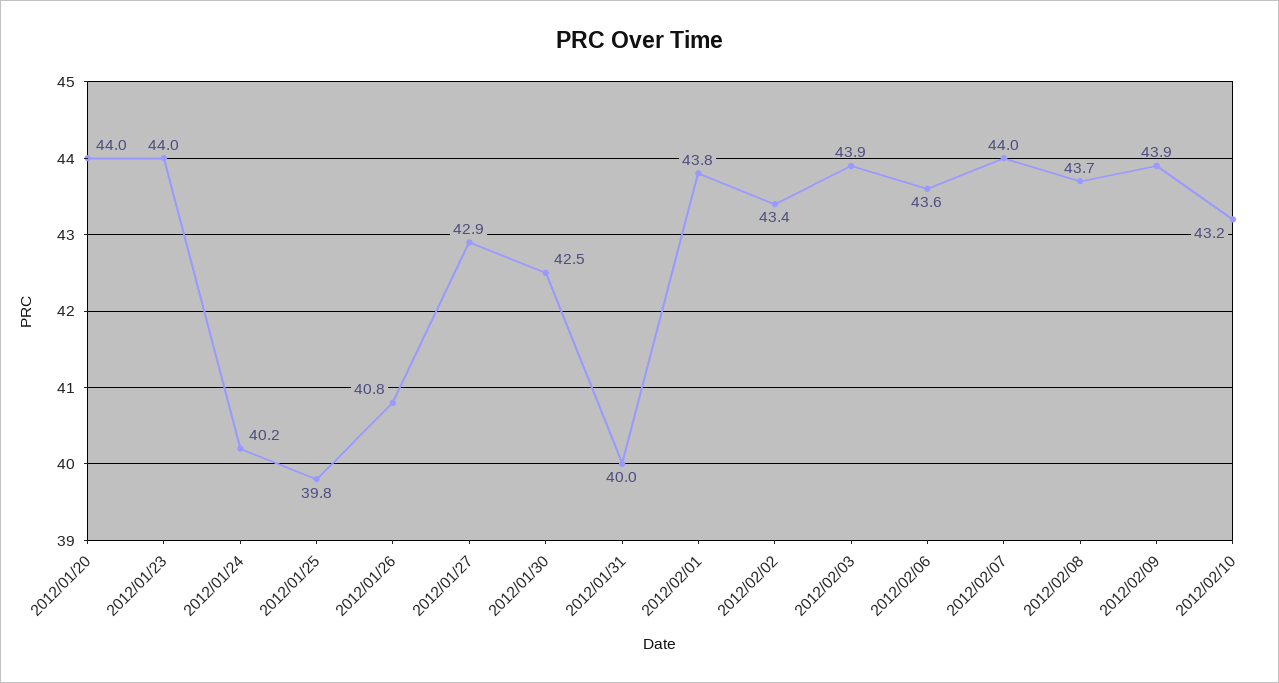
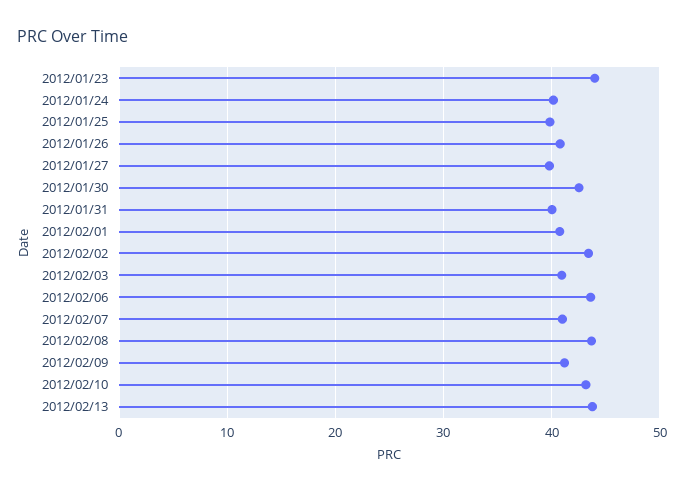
2012/01/20: 44 -> none
2012/01/27: 42.9 -> 40
2012/02/01: 43.8 -> 41
2012/02/03: 43.9 -> 41
2012/02/07: 44 -> 41
2012/02/09: 43.9 -> 41
2012/02/13: none -> 44

